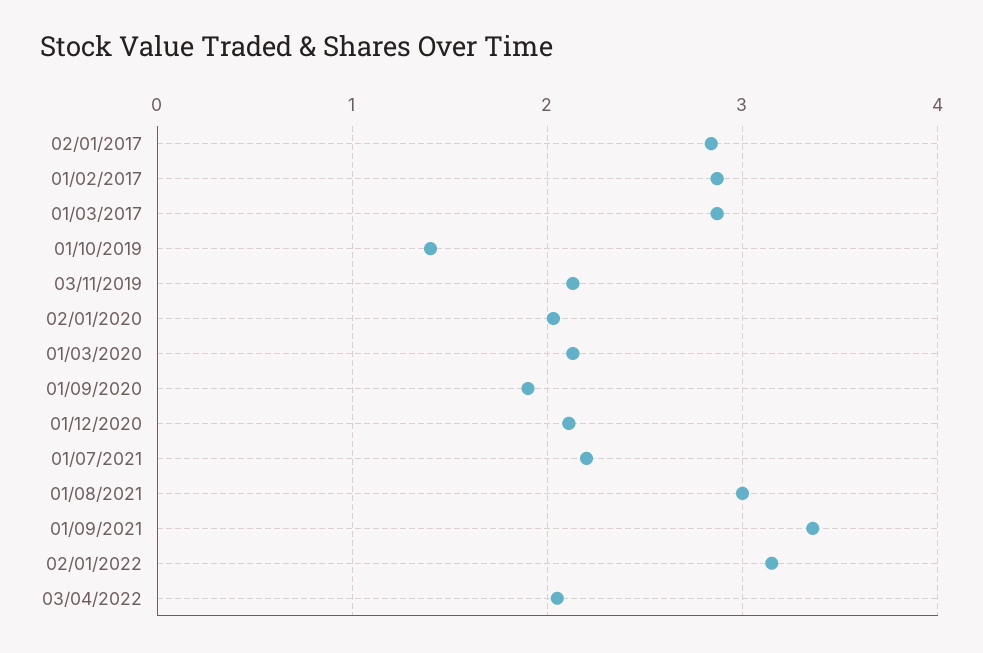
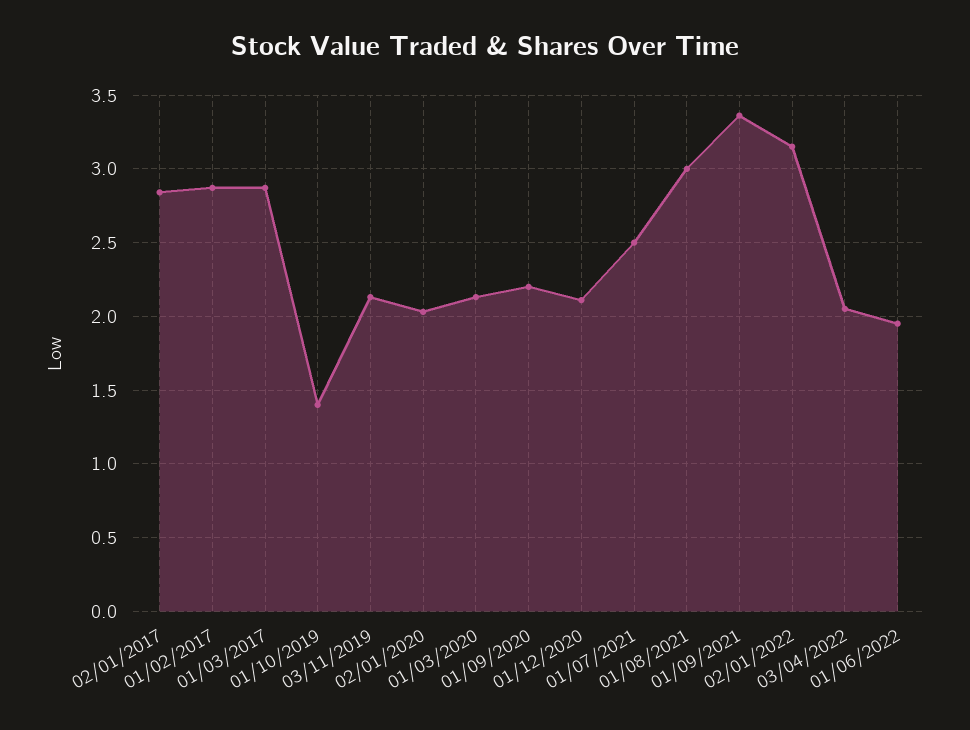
01/09/2020: 1.9 -> 2.2
01/07/2021: 2.2 -> 2.5
01/06/2022: none -> 1.95

